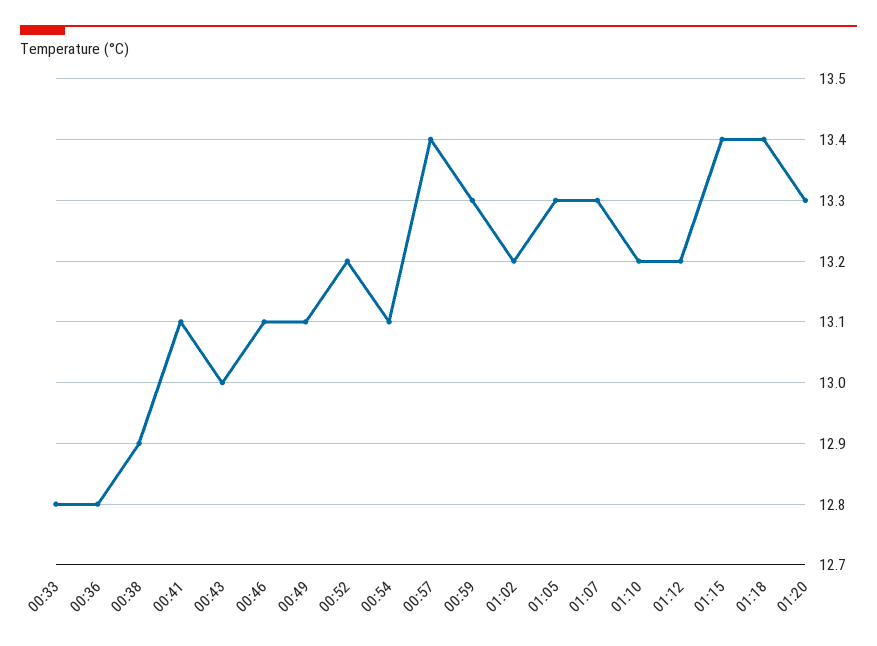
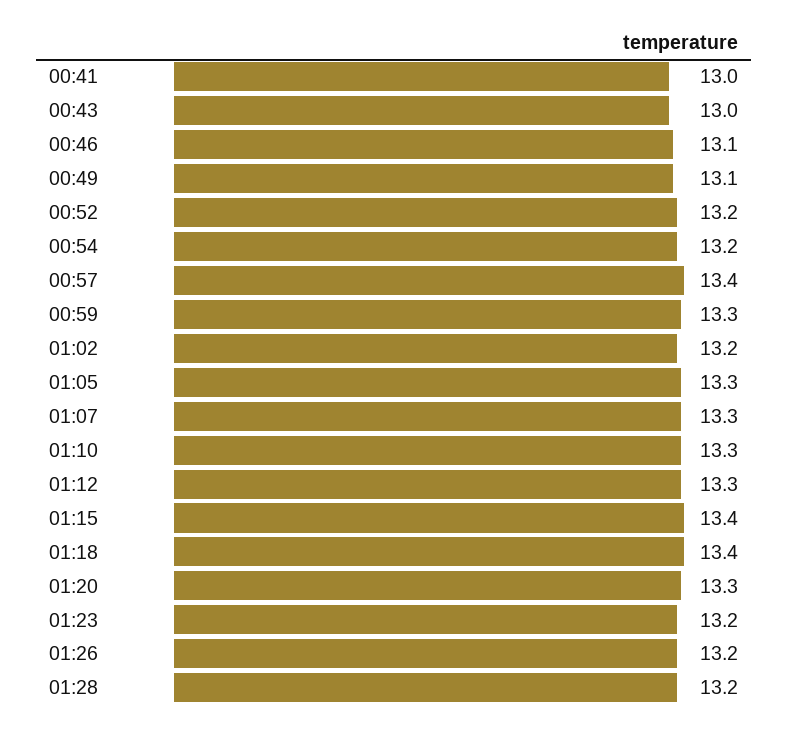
00:33: 12.8 -> none
00:36: 12.8 -> none
00:38: 12.9 -> none
00:41: 13.1 -> 13
00:54: 13.1 -> 13.2
01:10: 13.2 -> 13.3
01:12: 13.2 -> 13.3
01:23: none -> 13.2
01:26: none -> 13.2
01:28: none -> 13.2

